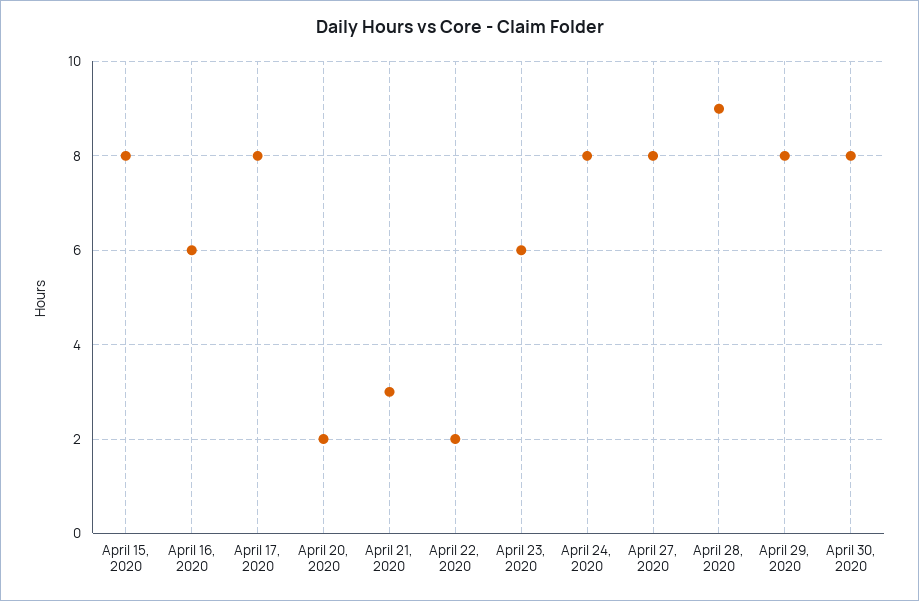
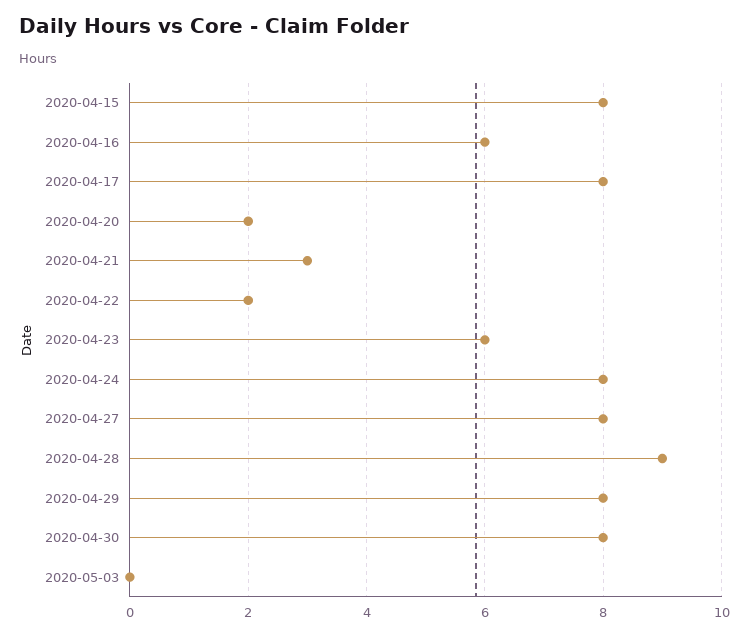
2020-05-03: none -> 0

